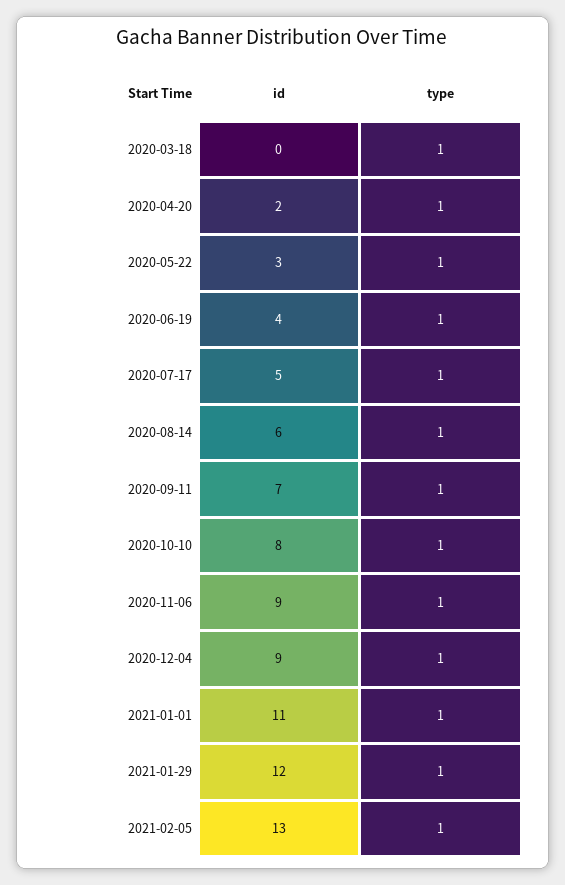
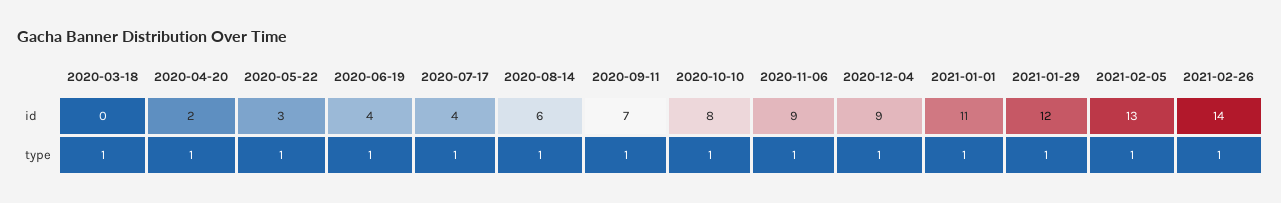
id, 2020-07-17: 5 -> 4
id, 2021-02-26: none -> 14
type, 2021-02-26: none -> 1

